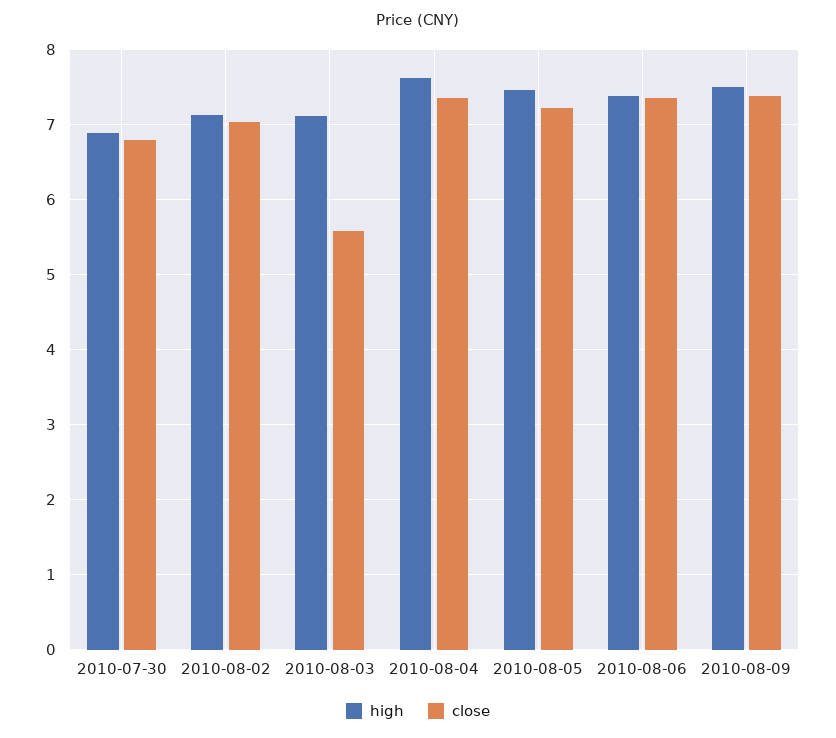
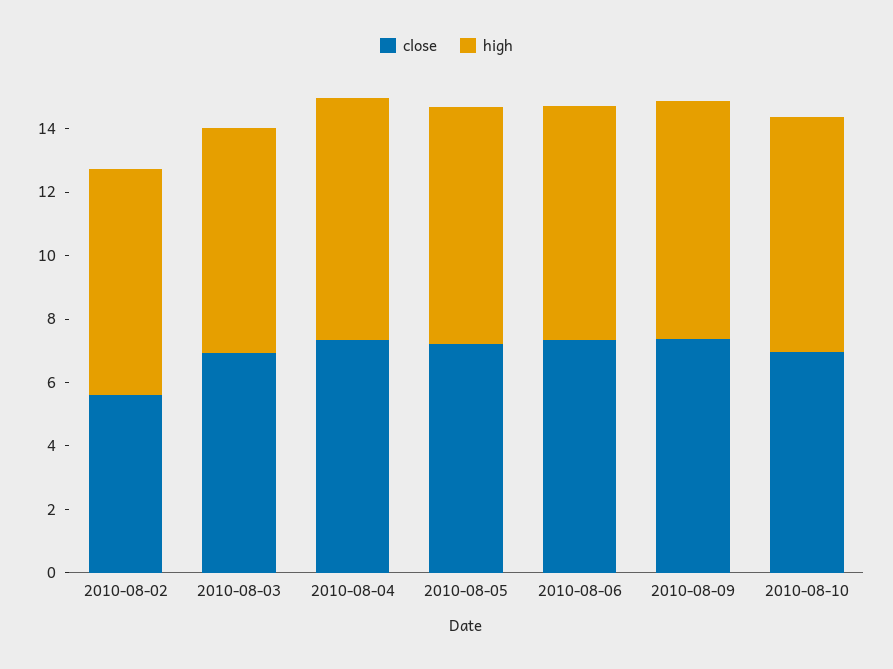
high, 2010-07-30: 6.9 -> none
close, 2010-07-30: 6.8 -> none
close, 2010-08-02: 7 -> 5.5
close, 2010-08-03: 5.6 -> 7
close, 2010-08-10: none -> 7
high, 2010-08-10: none -> 7.5

